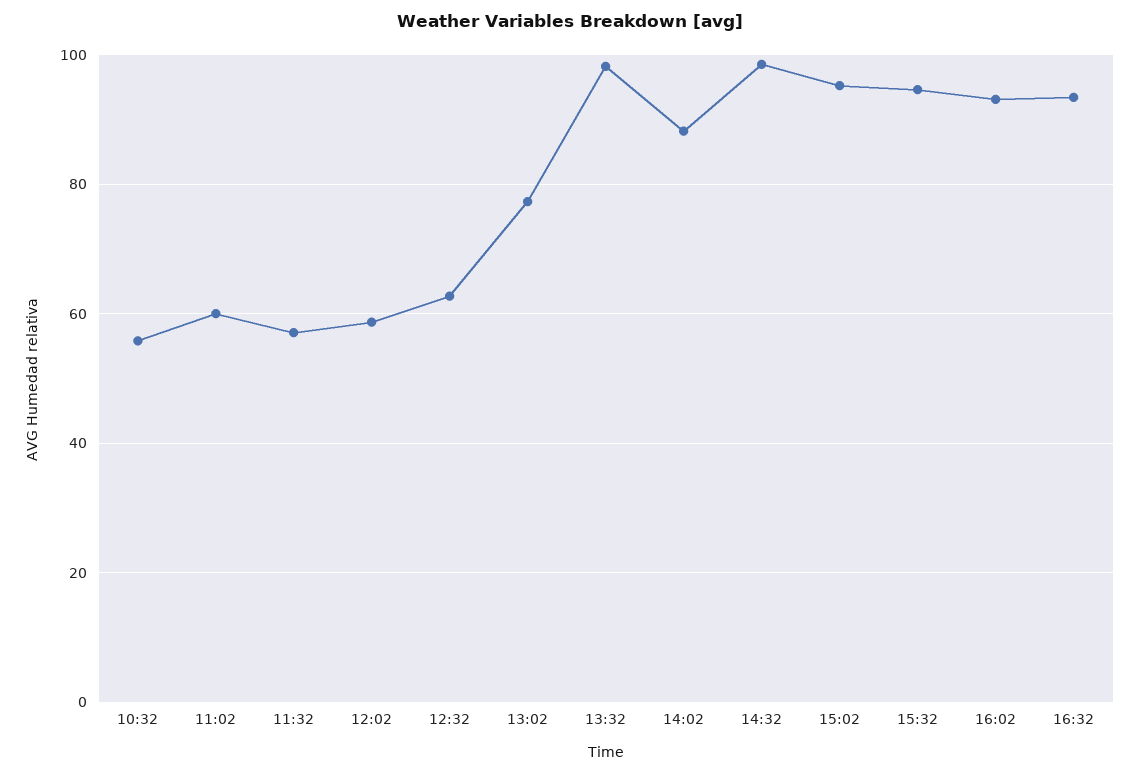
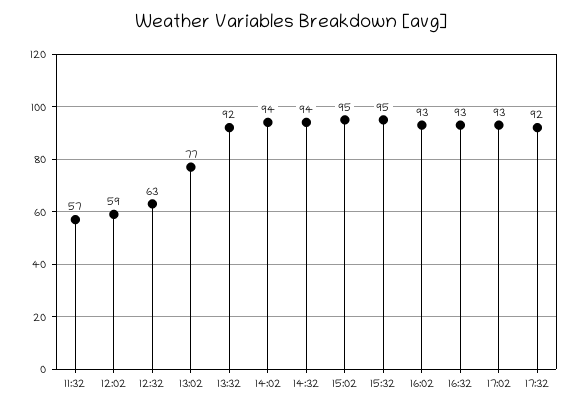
10:32: 56 -> none
11:02: 60 -> none
13:32: 98 -> 92
14:02: 88 -> 94
14:32: 98 -> 94
17:02: none -> 93
17:32: none -> 92

